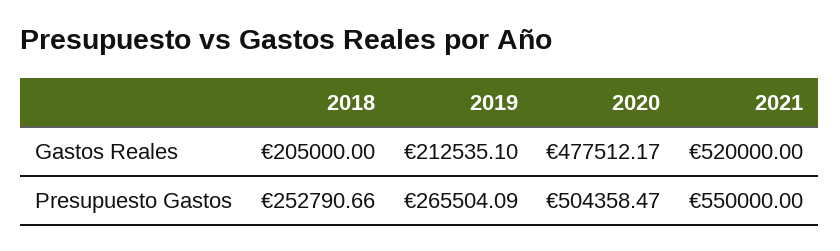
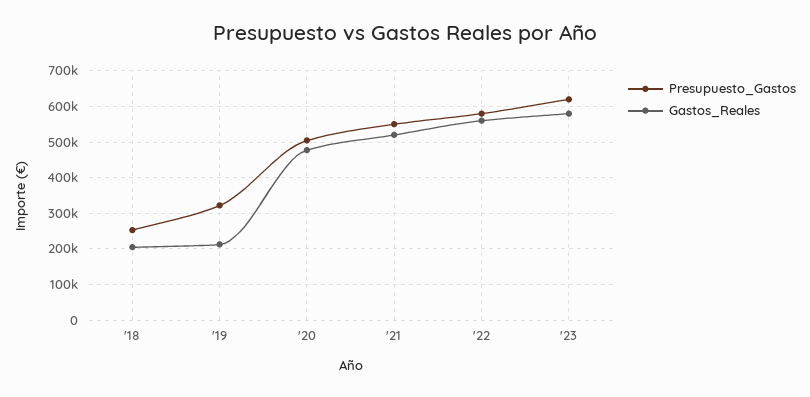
Presupuesto Gastos, 2019: 265504.09 -> 320000
Presupuesto Gastos, '22: none -> 580000
Gastos Reales, '22: none -> 560000
Presupuesto Gastos, '23: none -> 620000
Gastos Reales, '23: none -> 580000

